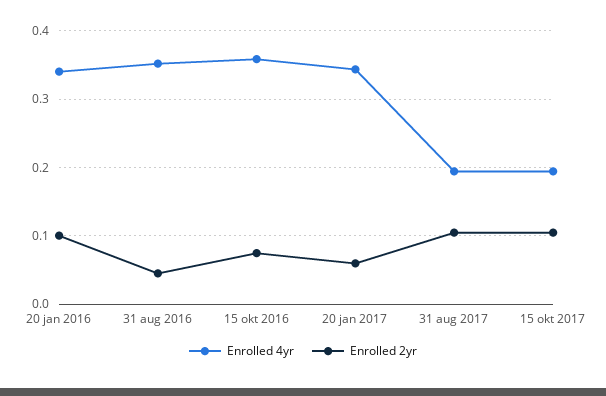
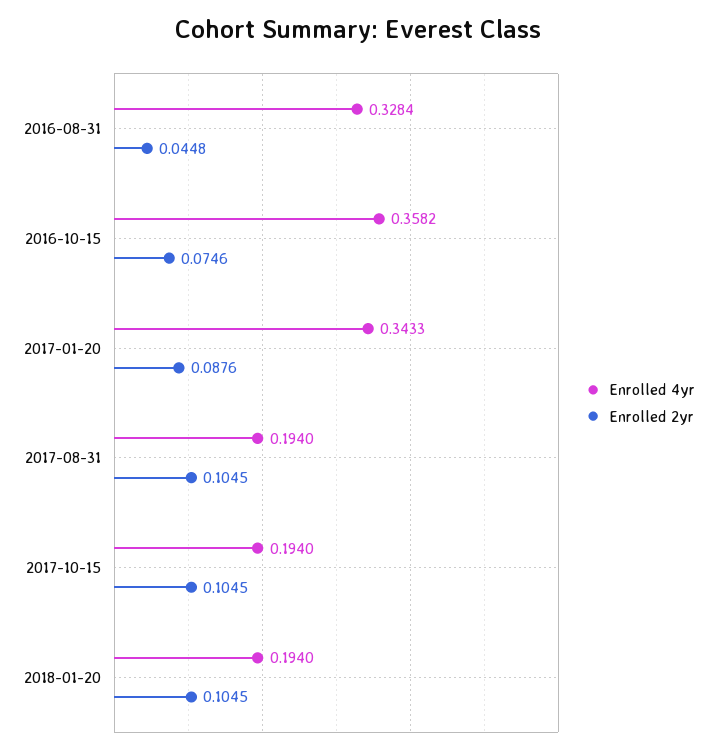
Enrolled 4yr, 20 jan 2016: 0.34 -> none
Enrolled 2yr, 20 jan 2016: 0.1 -> none
Enrolled 4yr, 31 aug 2016: 0.35 -> 0.3284
Enrolled 2yr, 20 jan 2017: 0.06 -> 0.0876
Enrolled 4yr, 2018-01-20: none -> 0.194
Enrolled 2yr, 2018-01-20: none -> 0.1045

